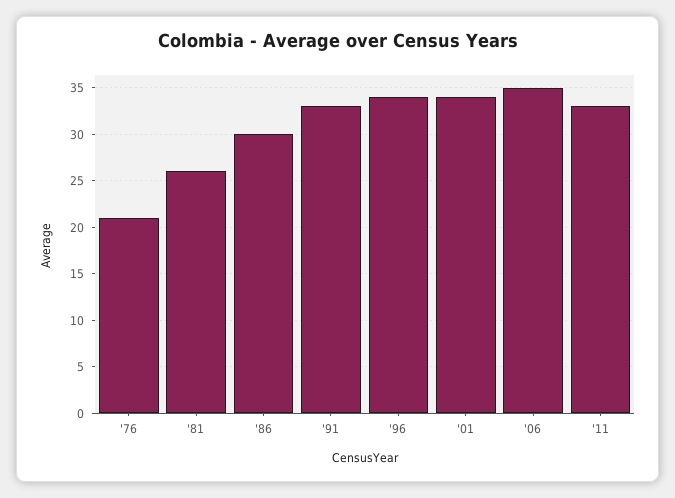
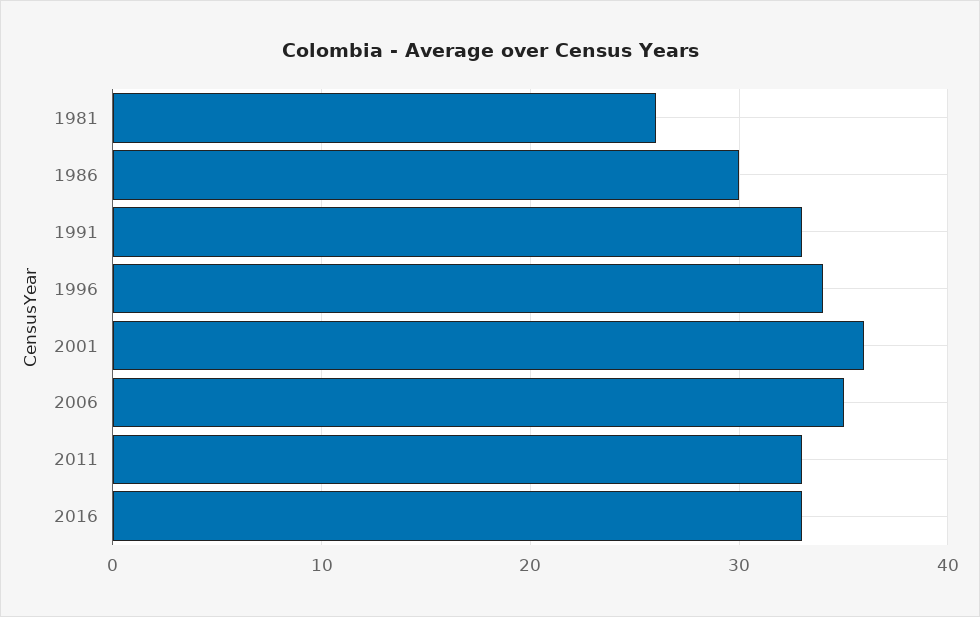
'76: 21 -> none
'01: 34 -> 36
2016: none -> 33

